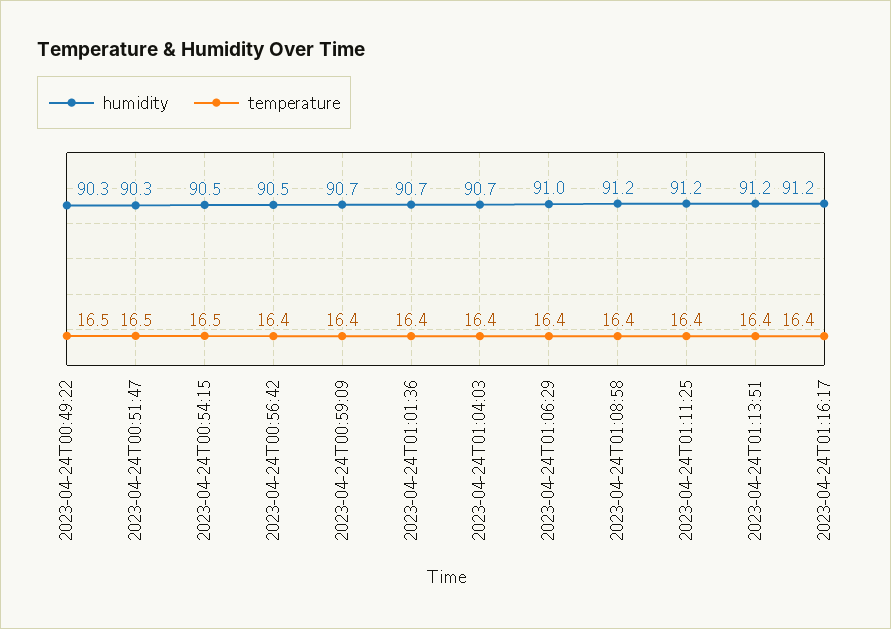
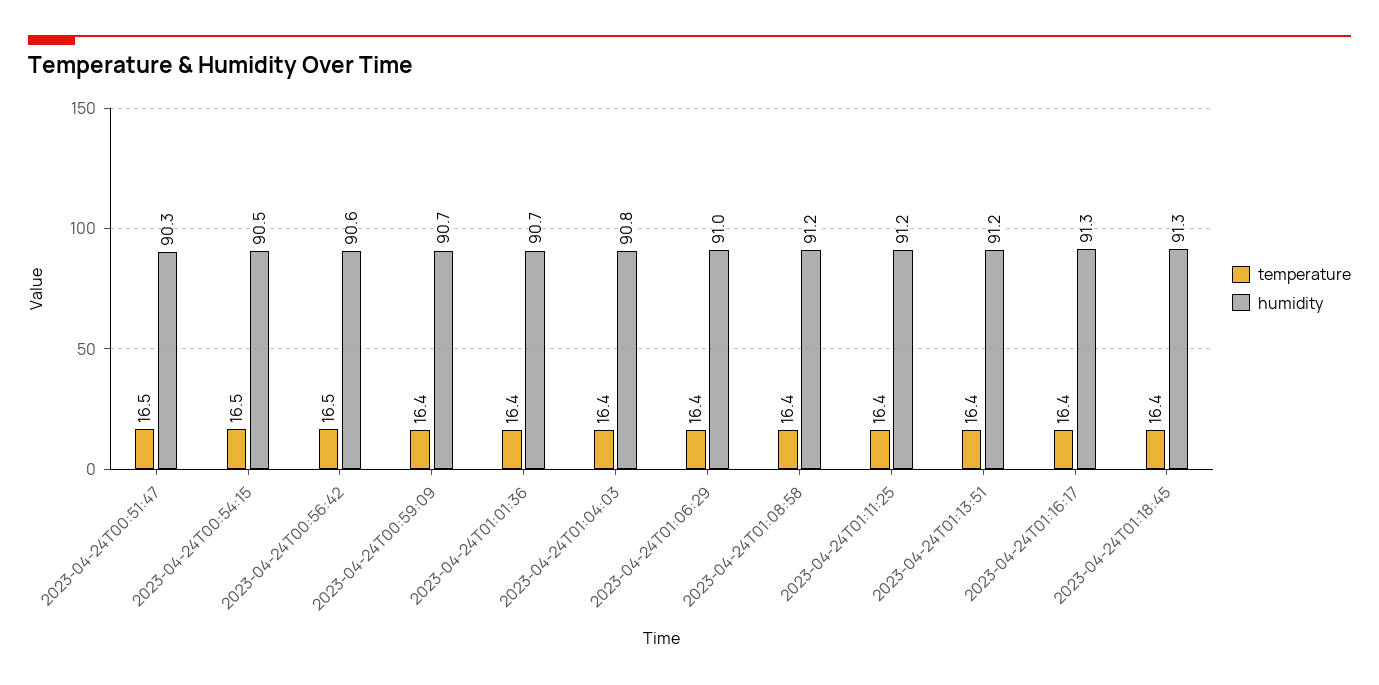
humidity, 2023-04-24T00:49:22: 90.3 -> none
temperature, 2023-04-24T00:49:22: 16.5 -> none
humidity, 2023-04-24T00:56:42: 90.5 -> 90.6
temperature, 2023-04-24T00:56:42: 16.4 -> 16.5
humidity, 2023-04-24T01:04:03: 90.7 -> 90.8
humidity, 2023-04-24T01:16:17: 91.2 -> 91.3
temperature, 2023-04-24T01:18:45: none -> 16.4
humidity, 2023-04-24T01:18:45: none -> 91.3

